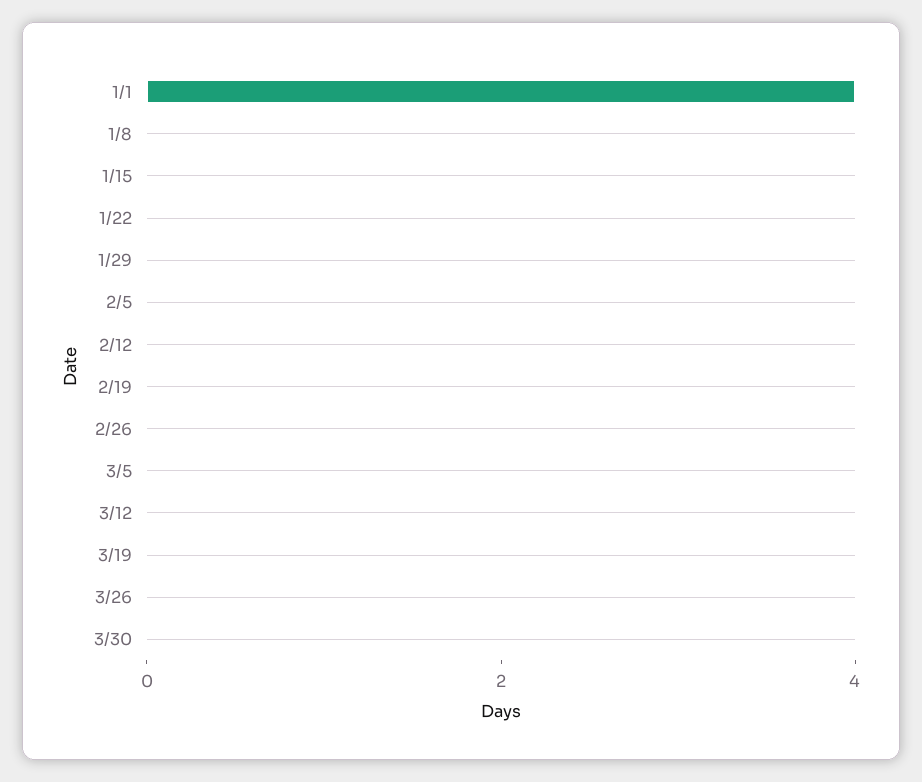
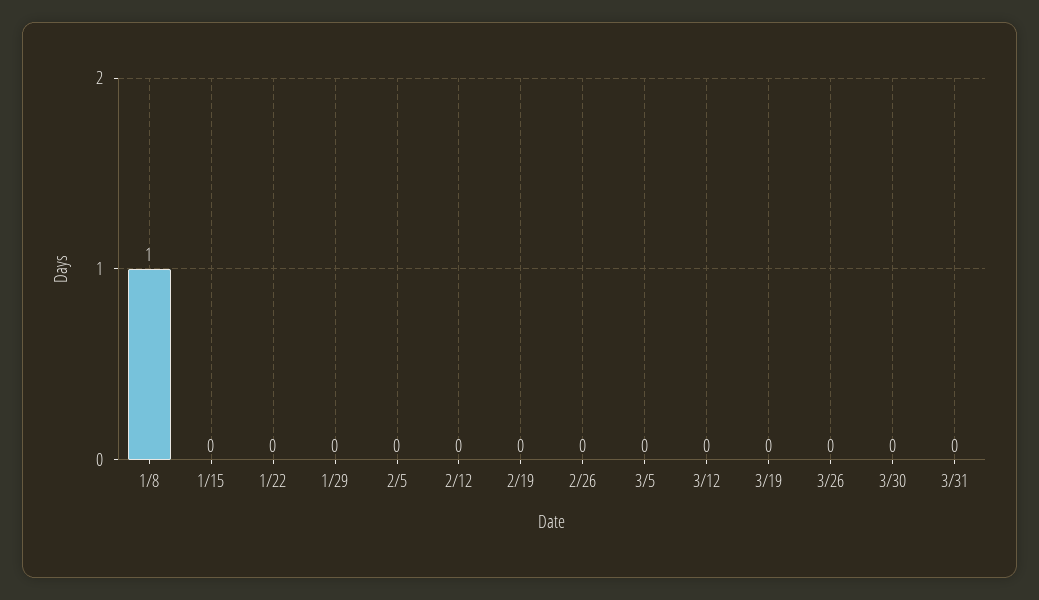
1/1: 4 -> none
1/8: 0 -> 1
3/31: none -> 0

